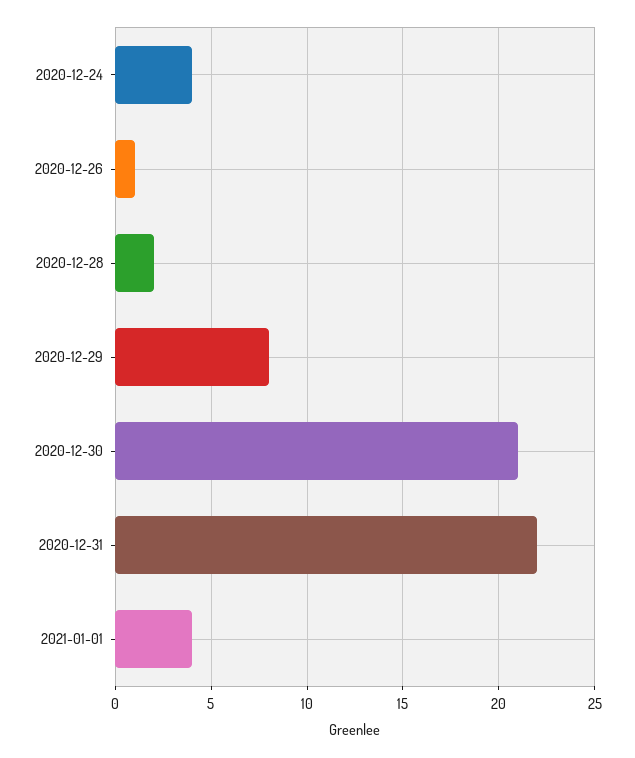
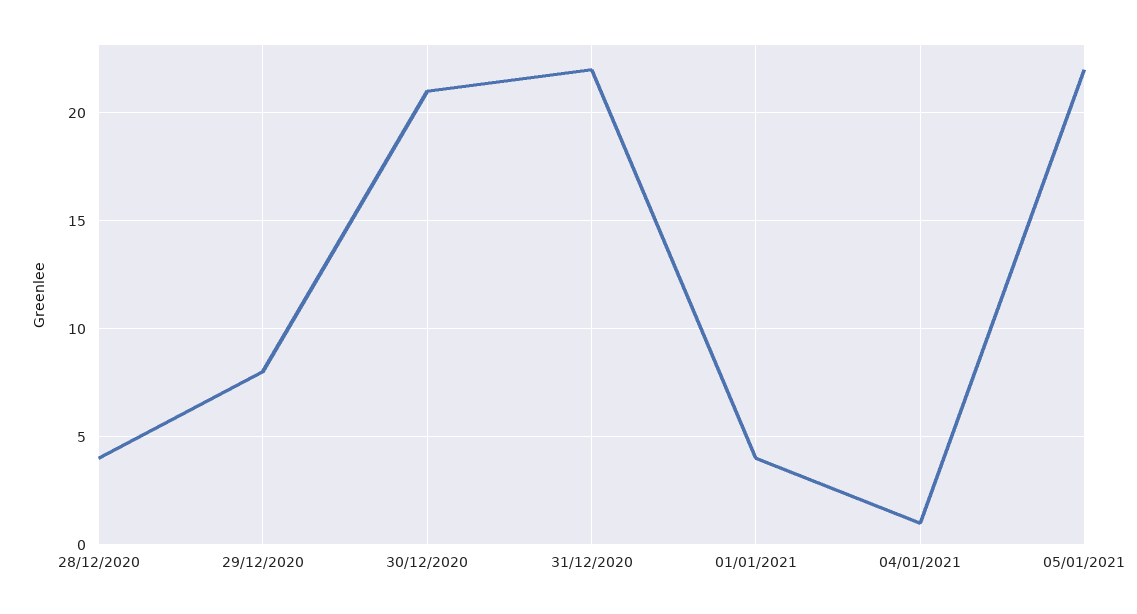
2020-12-24: 4 -> none
2020-12-26: 1 -> none
2020-12-28: 2 -> 4
04/01/2021: none -> 1
05/01/2021: none -> 22

